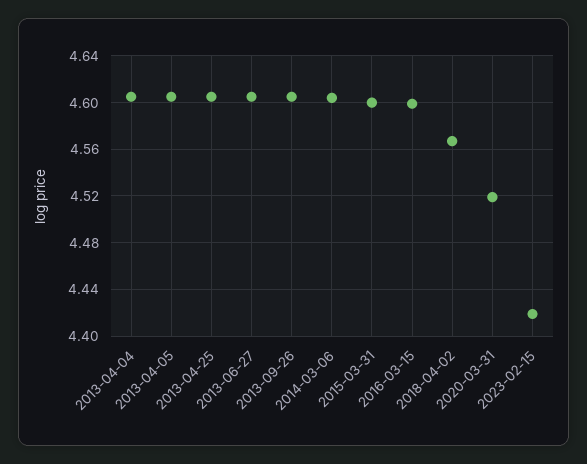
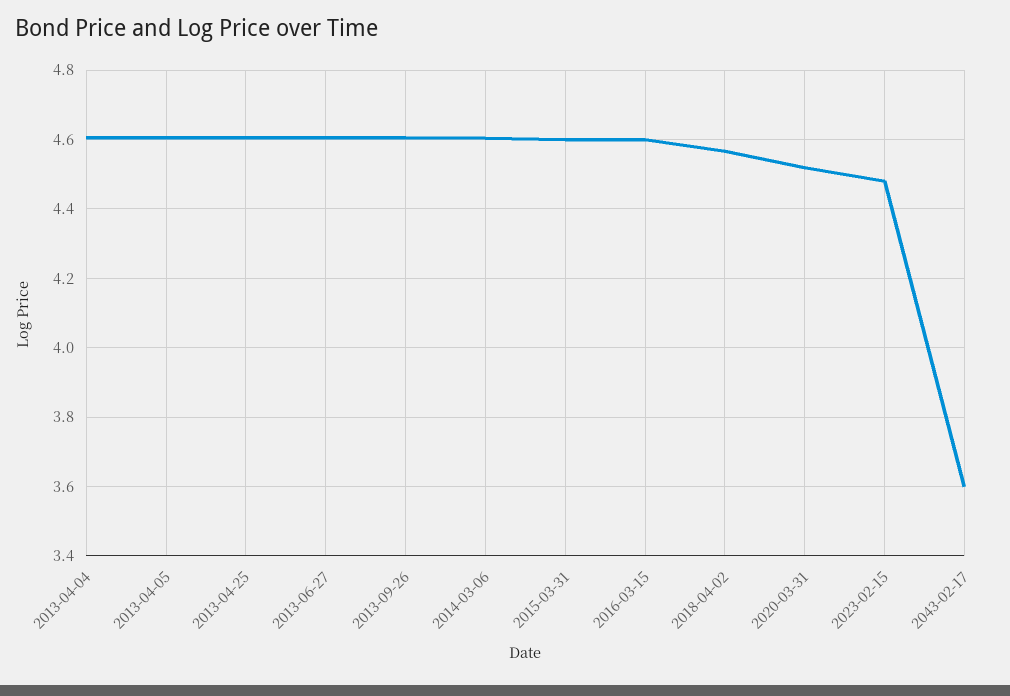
2023-02-15: 4.42 -> 4.48
2043-02-17: none -> 3.6

